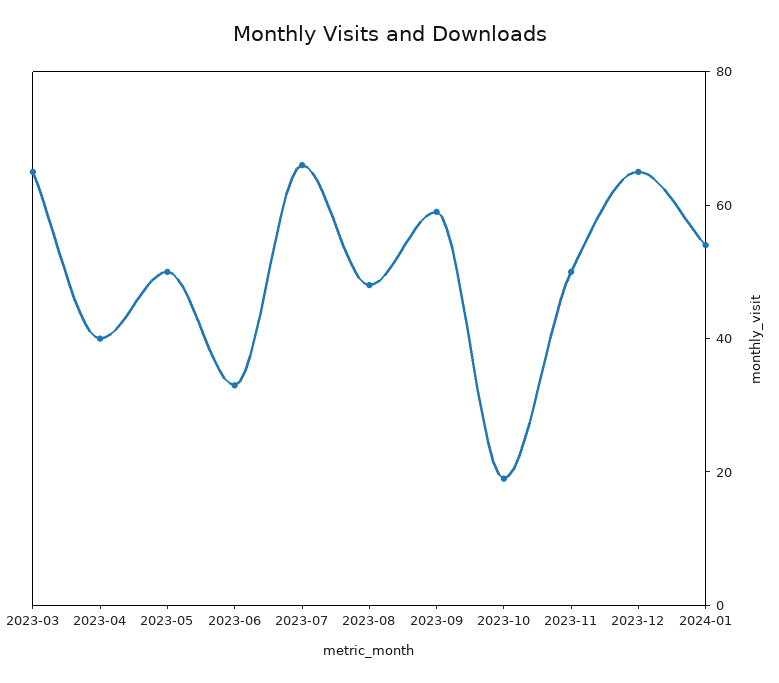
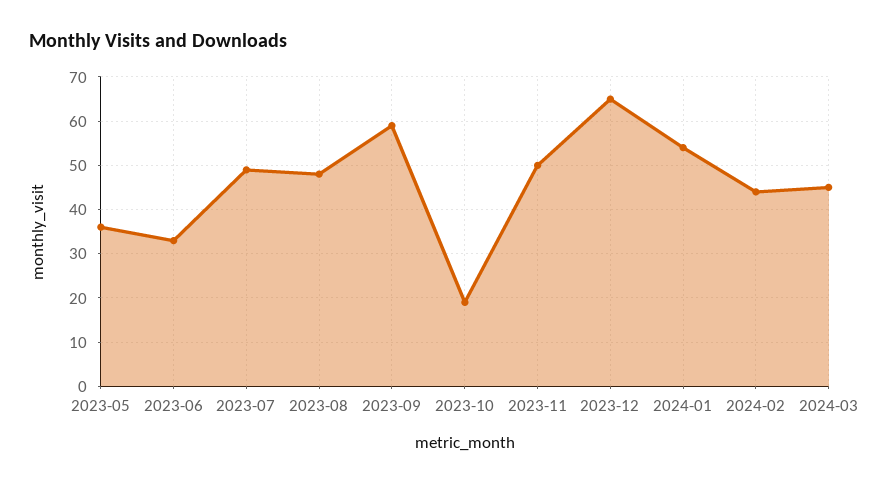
2023-03: 65 -> none
2023-04: 40 -> none
2023-05: 50 -> 35
2023-07: 65 -> 50
2024-02: none -> 45
2024-03: none -> 45

